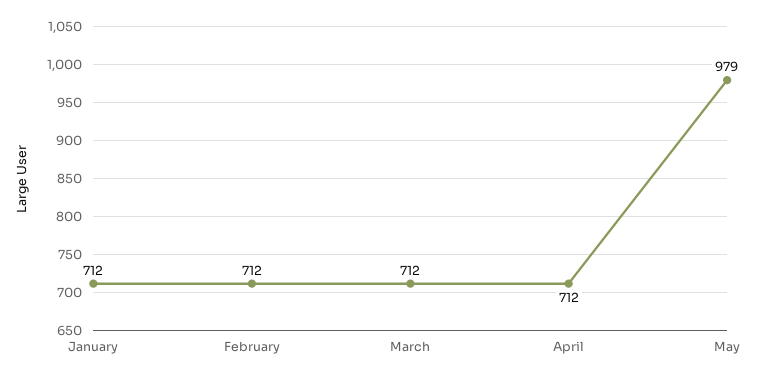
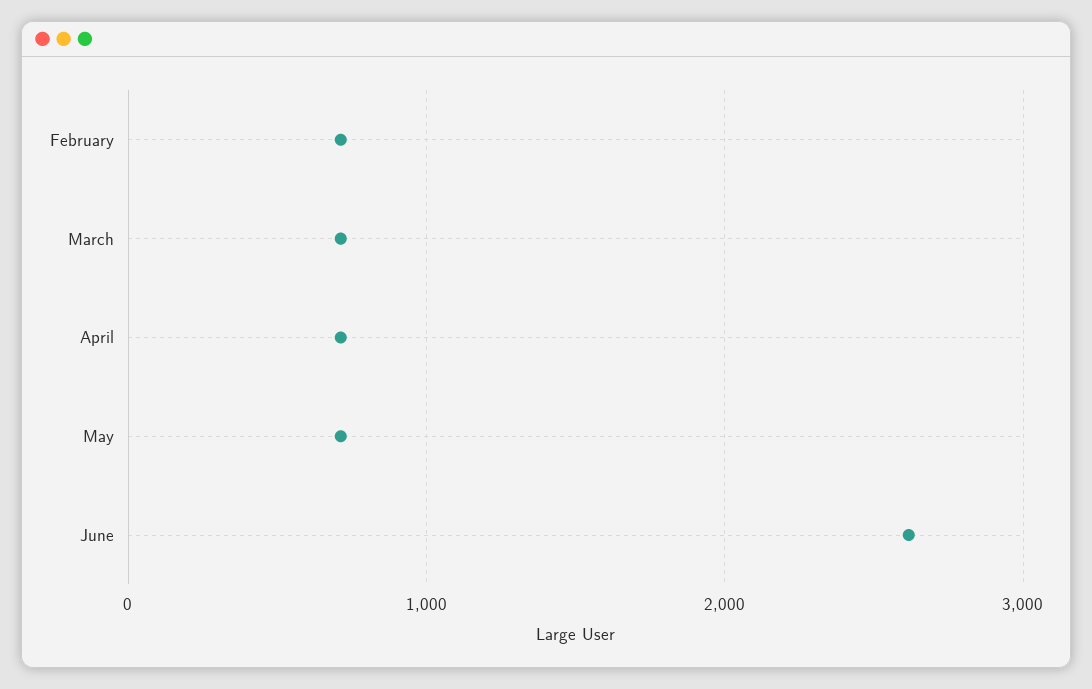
January: 712 -> none
May: 979 -> 700
June: none -> 2600

